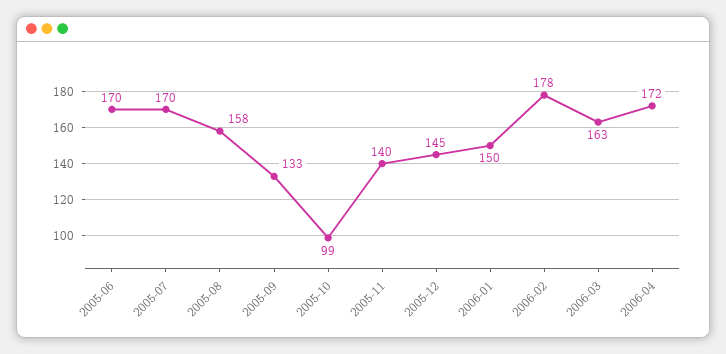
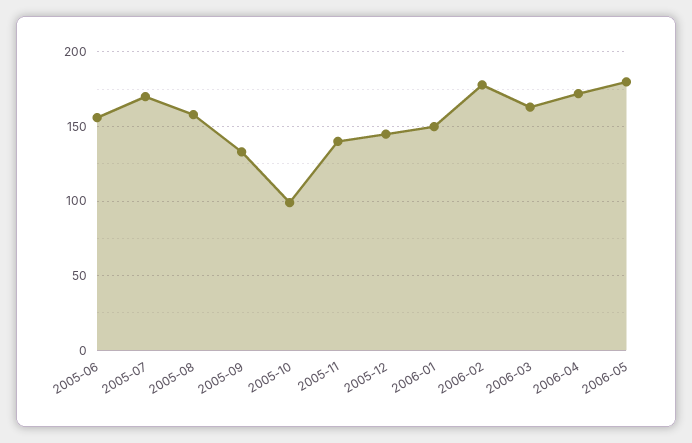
2005-06: 170 -> 155
2006-05: none -> 180

